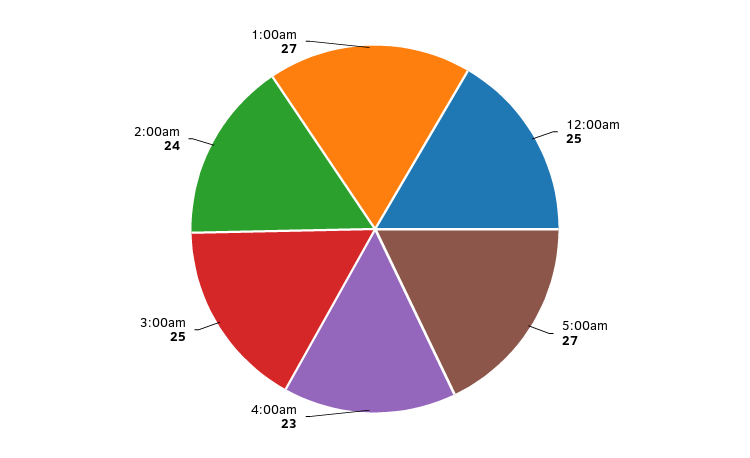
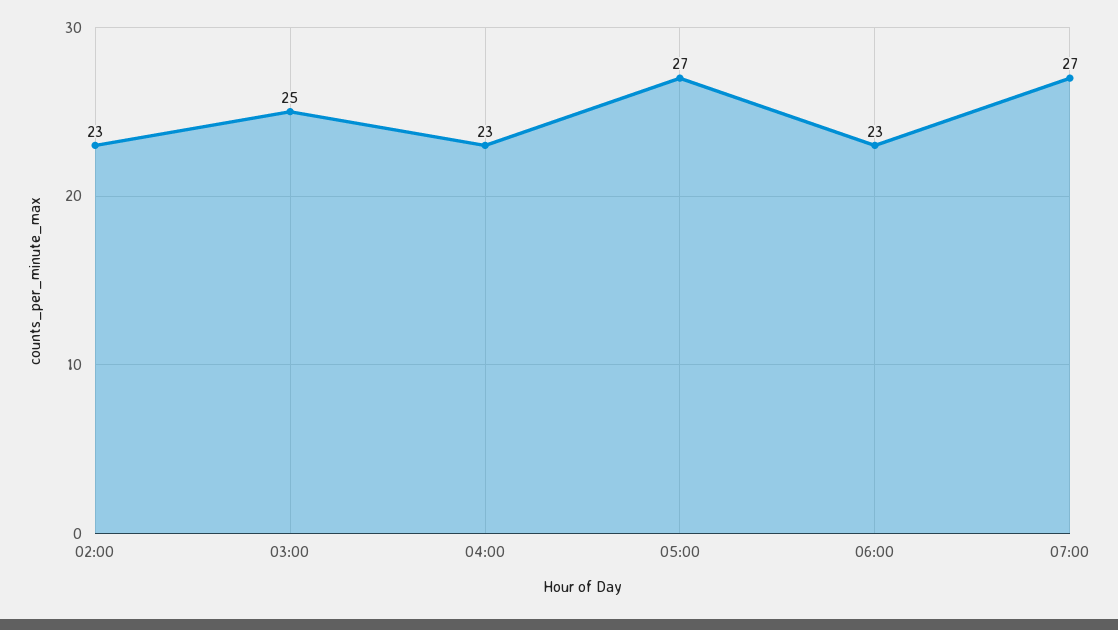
12:00am: 25 -> none
2:00am: 24 -> 23
1:00am: 27 -> none
06:00: none -> 23
07:00: none -> 27

